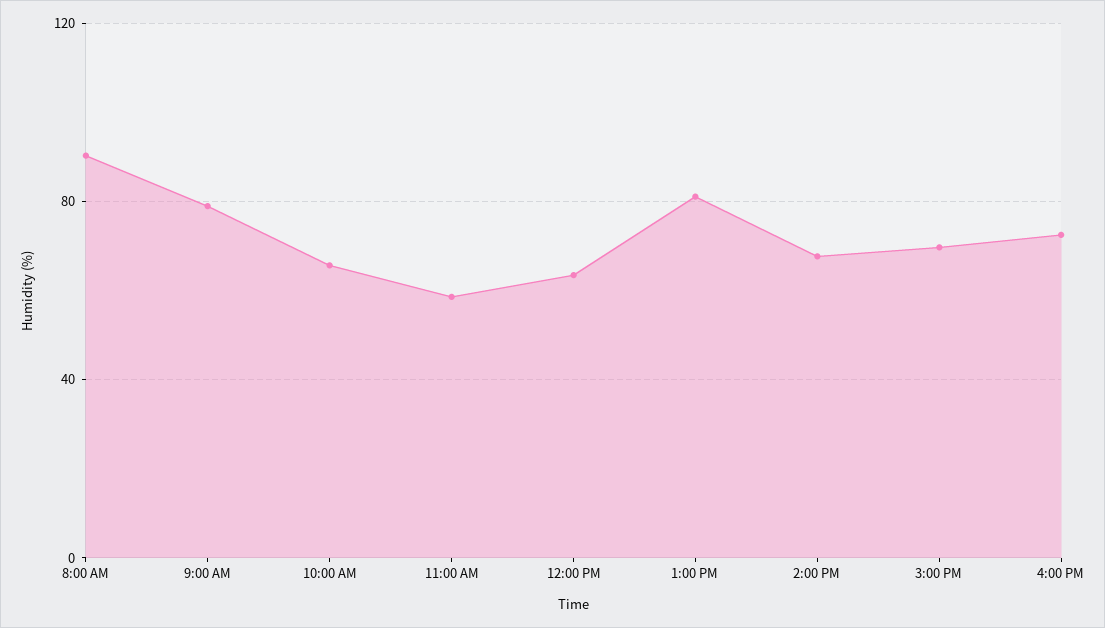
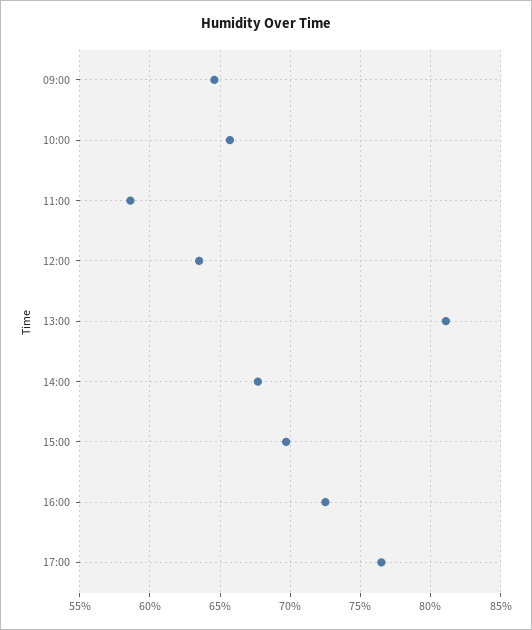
8:00 AM: 90 -> none
9:00 AM: 80 -> 64.5
17:00: none -> 76.5

